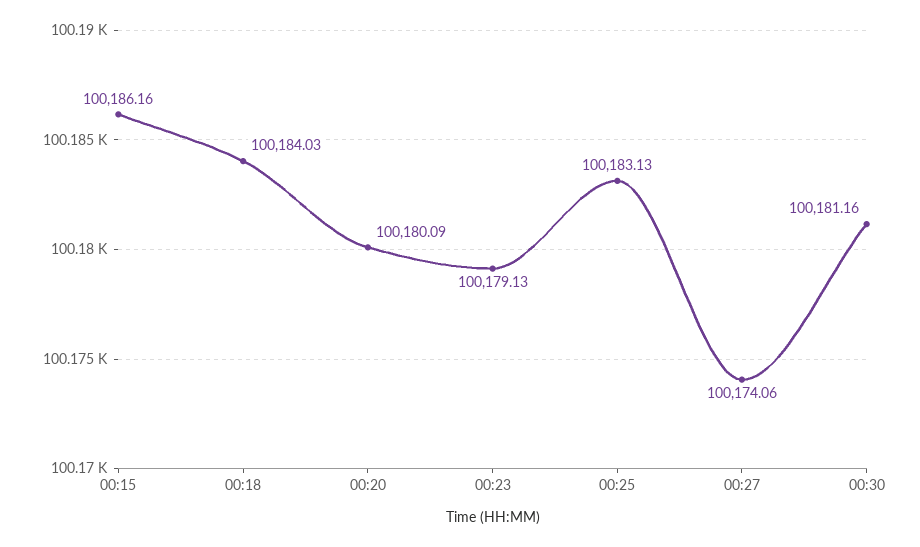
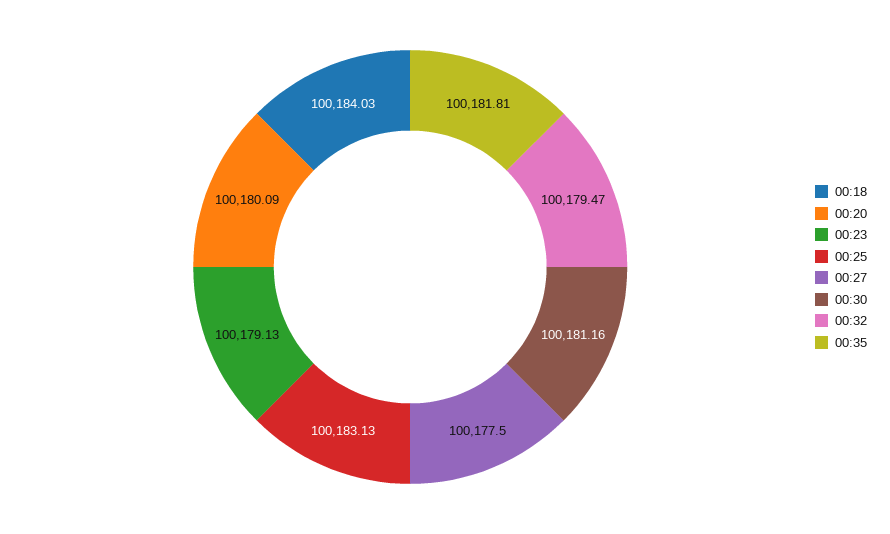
00:15: 100186.16 -> none
00:27: 100174.06 -> 100177.5
00:32: none -> 100179.47
00:35: none -> 100181.81

